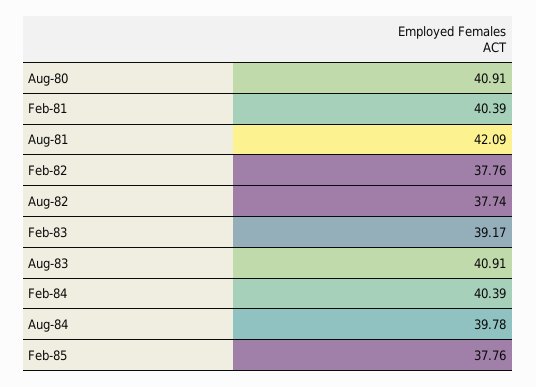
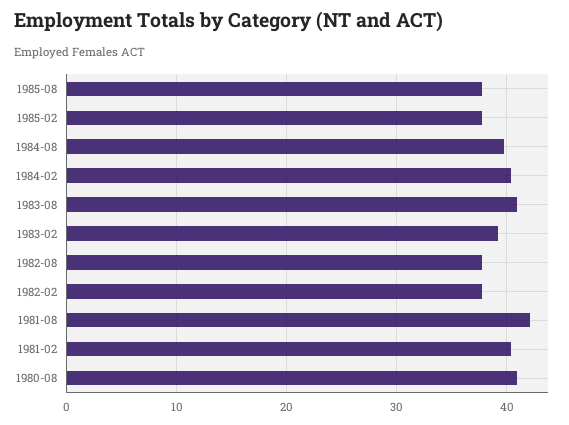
1985-08: none -> 38

